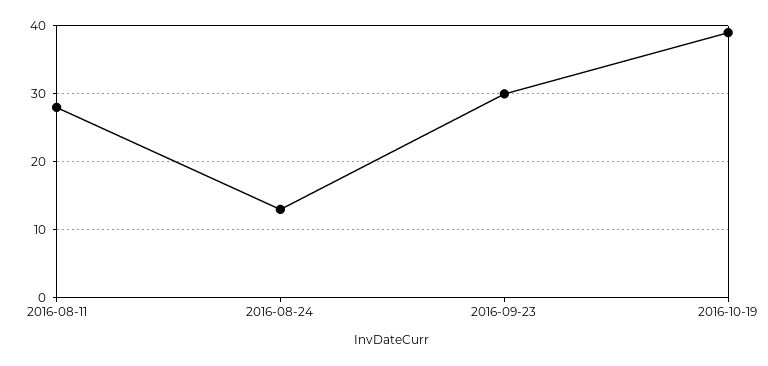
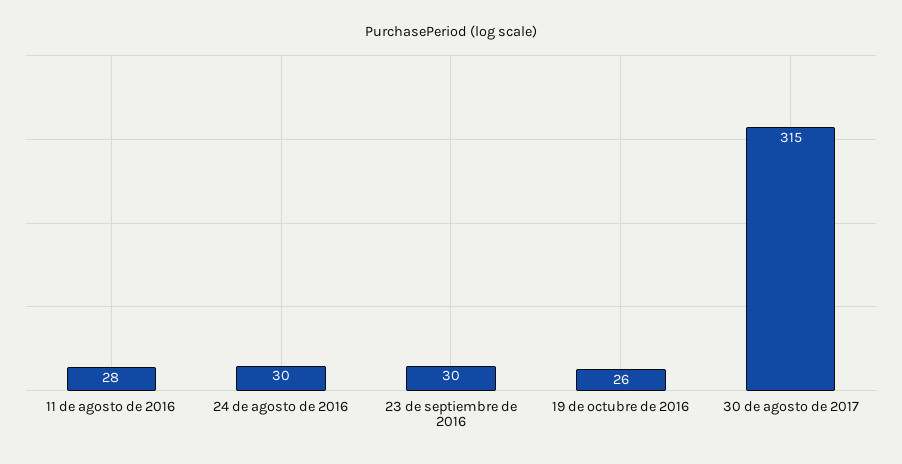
2016-08-24: 13 -> 30
2016-10-19: 39 -> 26
30 de agosto de 2017: none -> 315

